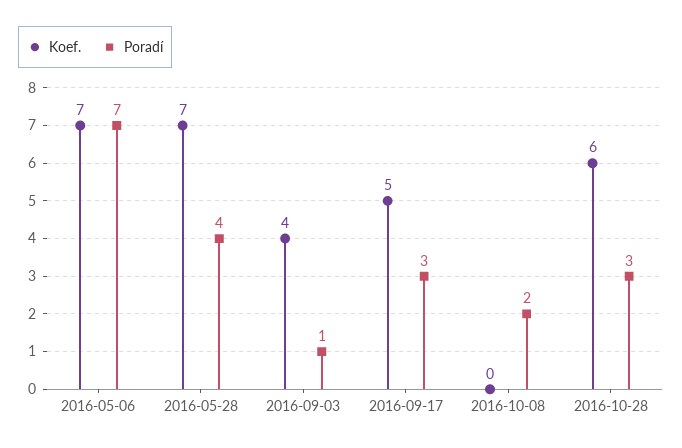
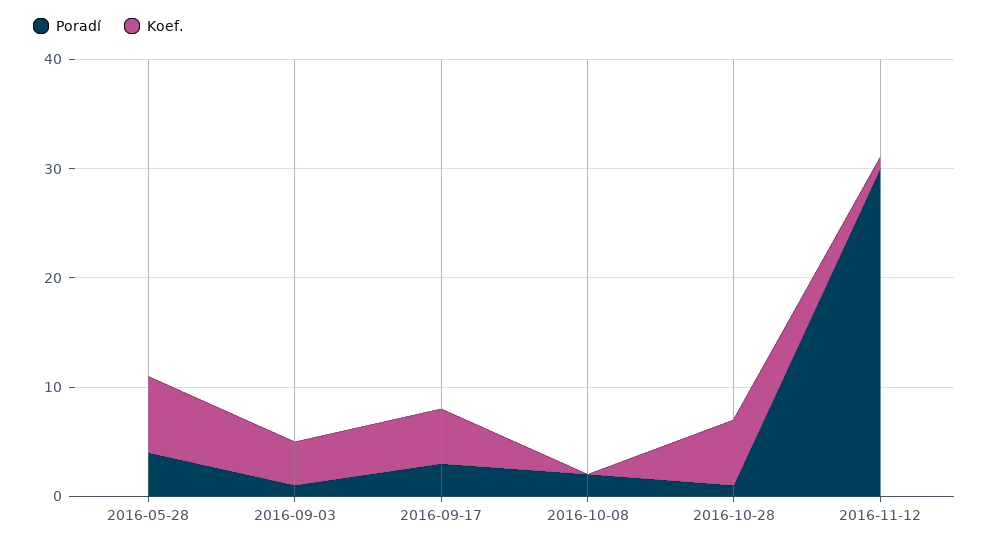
Koef., 2016-05-06: 7 -> none
Poradí, 2016-05-06: 7 -> none
Poradí, 2016-10-28: 3 -> 1
Poradí, 2016-11-12: none -> 30
Koef., 2016-11-12: none -> 1

